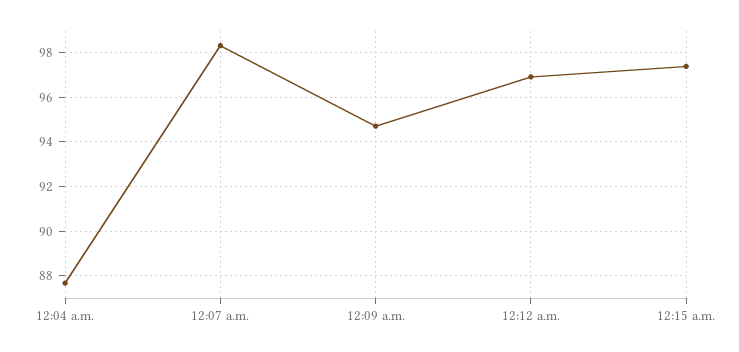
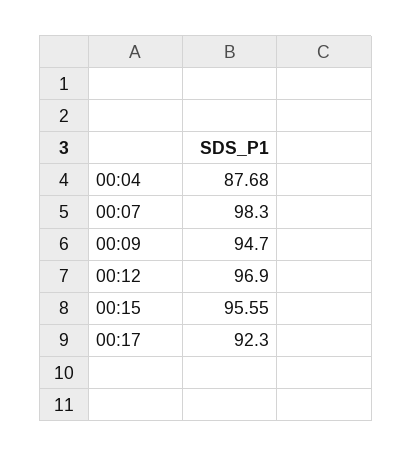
12:15 a.m.: 97.5 -> 95.55
00:17: none -> 92.3

